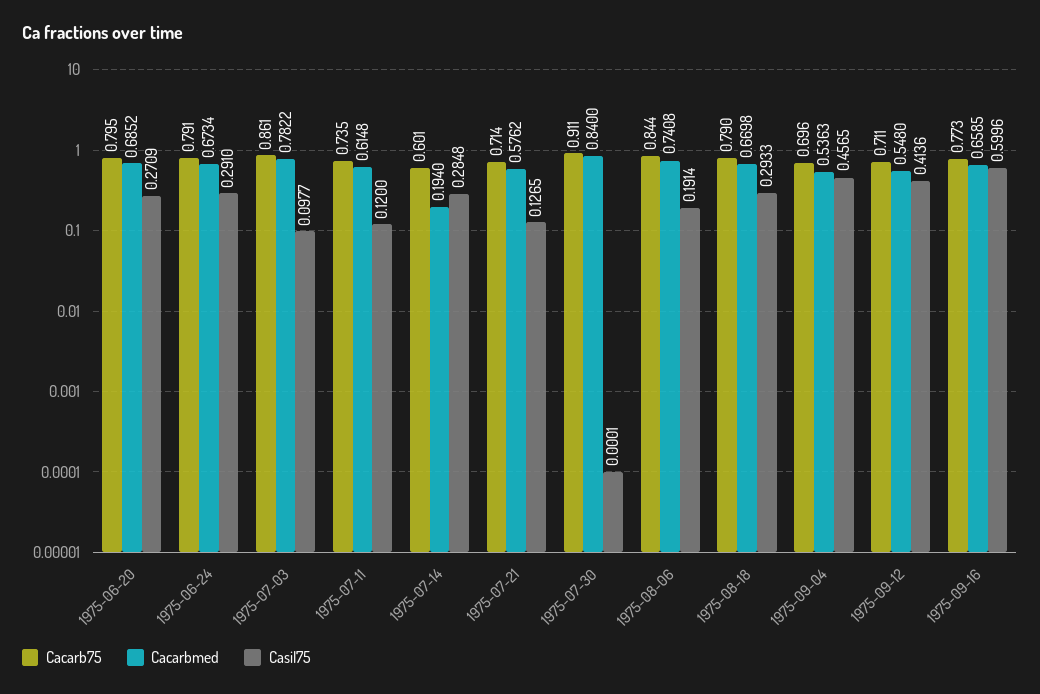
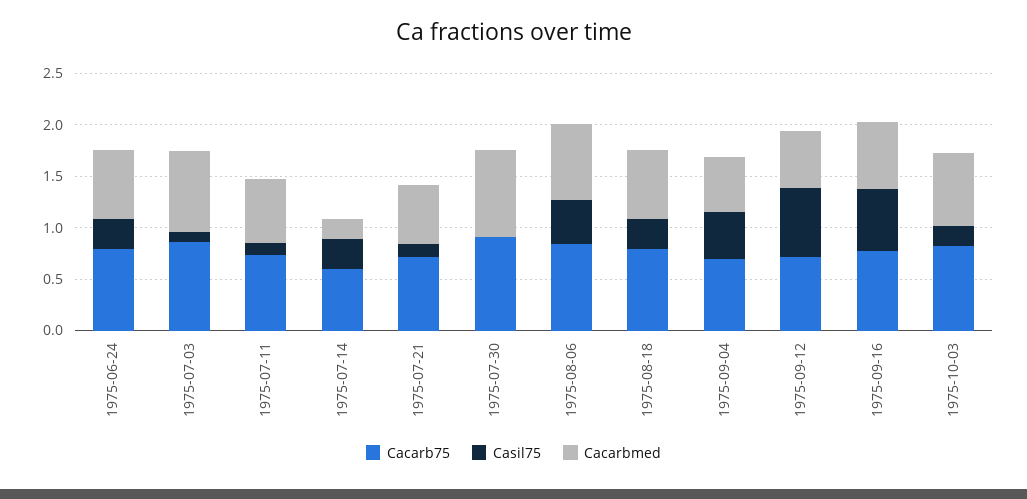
Cacarb75, 1975-06-20: 0.795 -> none
Cacarbmed, 1975-06-20: 0.6852 -> none
Casil75, 1975-06-20: 0.2709 -> none
Casil75, 1975-08-06: 0.1914 -> 0.4
Casil75, 1975-09-12: 0.4136 -> 0.7
Cacarb75, 1975-10-03: none -> 0.8
Casil75, 1975-10-03: none -> 0.2
Cacarbmed, 1975-10-03: none -> 0.7

